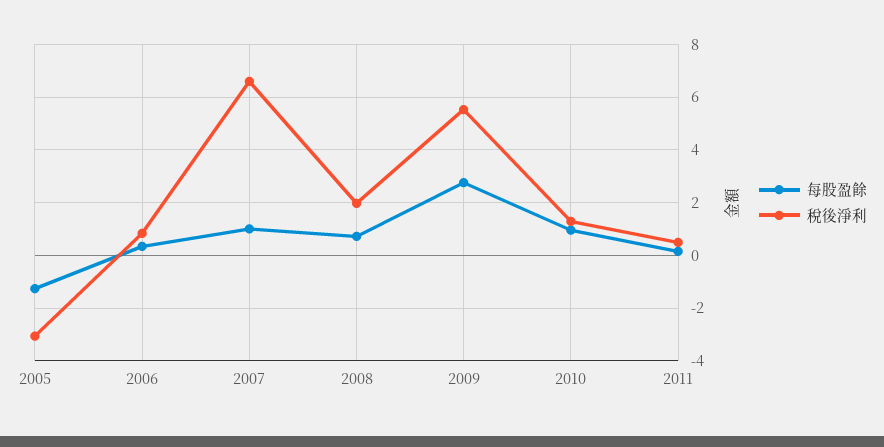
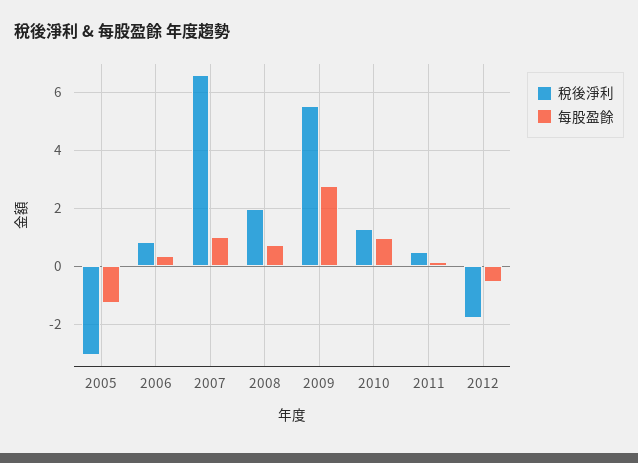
稅後淨利, 2012: none -> -1.75
每股盈餘, 2012: none -> -0.5

